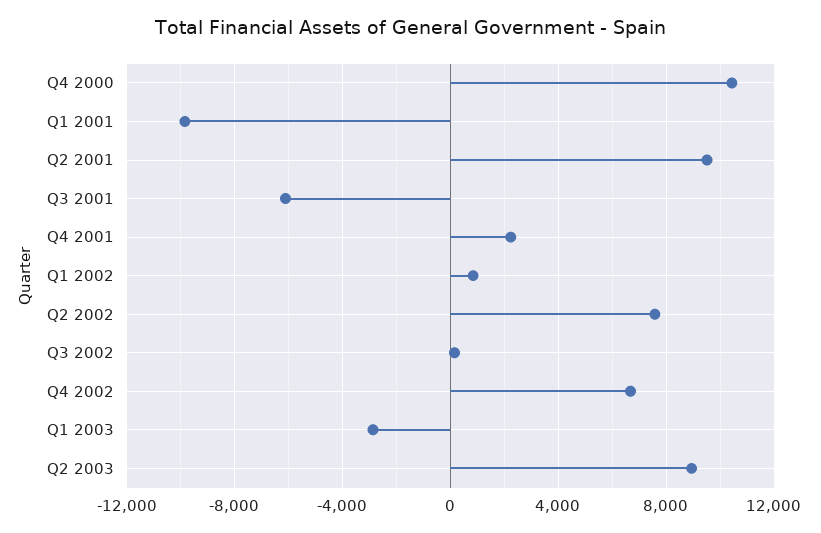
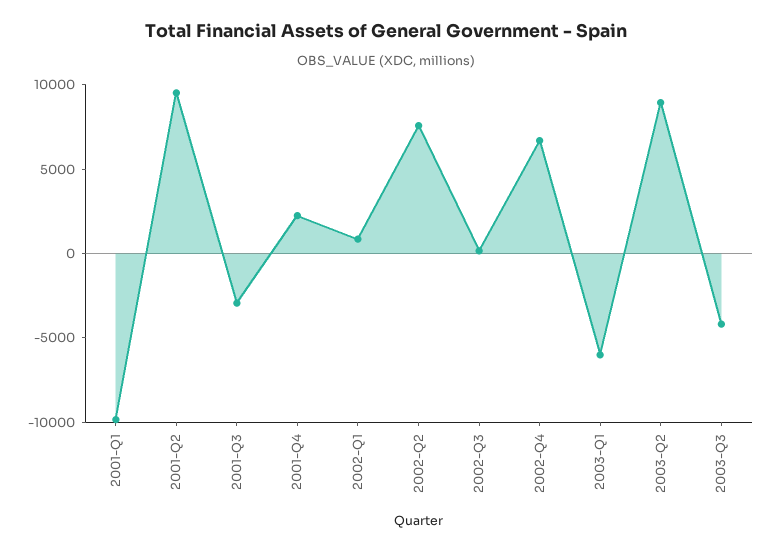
Q4 2000: 10500 -> none
Q3 2001: -6000 -> -3000
Q1 2003: -3000 -> -6000
2003-Q3: none -> -4000

